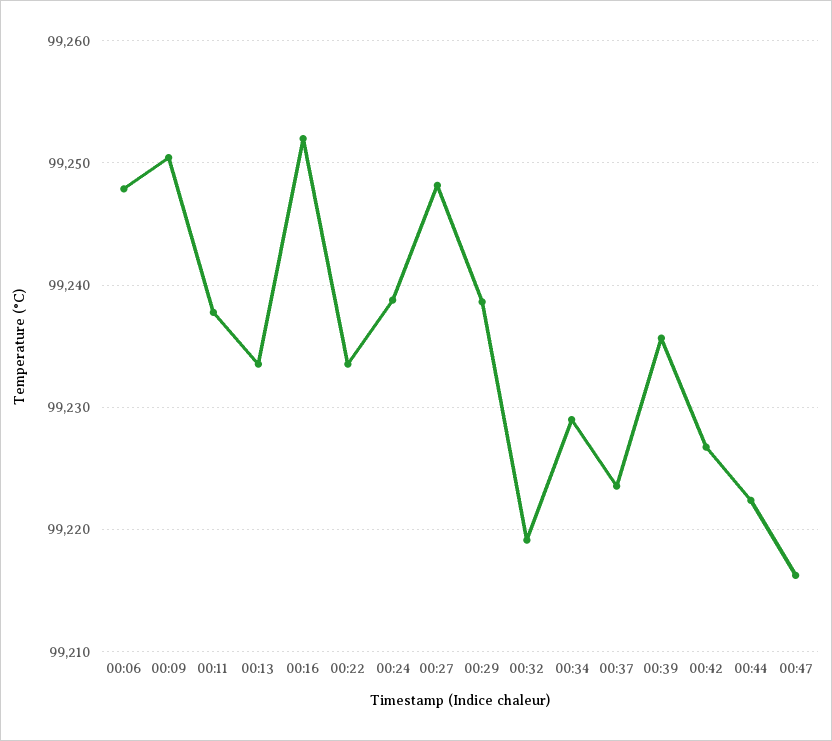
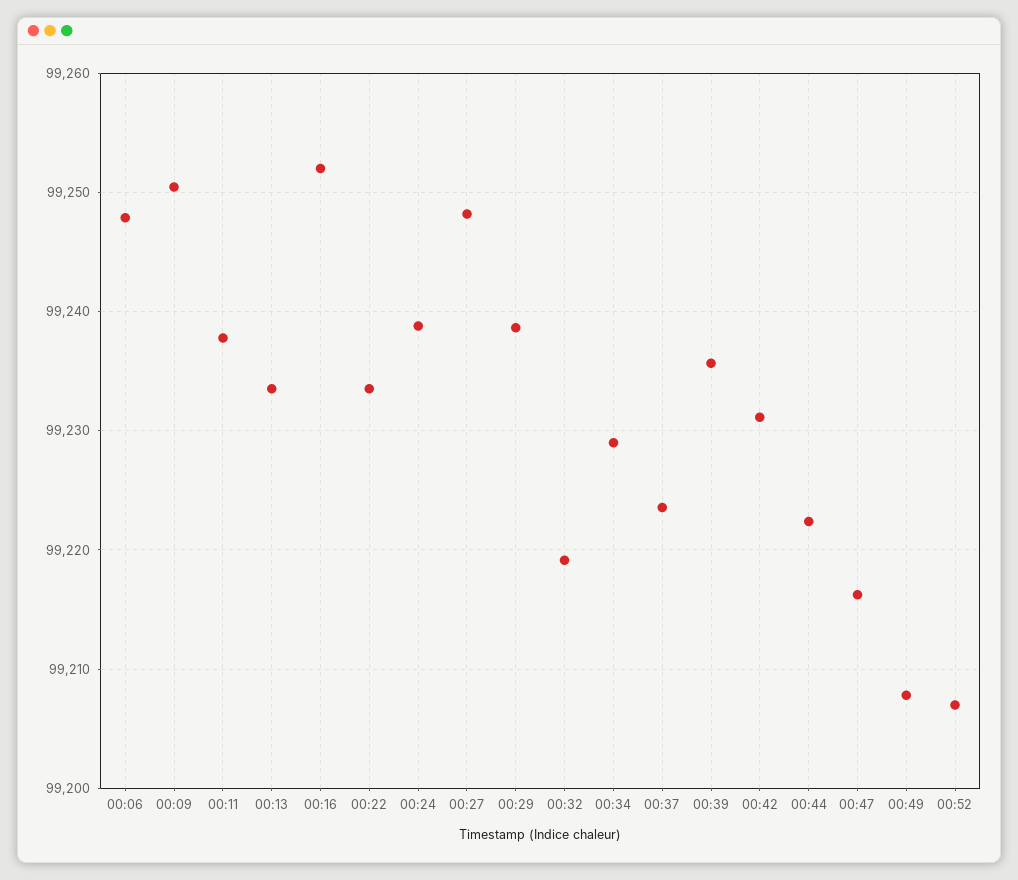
00:42: 99227 -> 99231
00:49: none -> 99208
00:52: none -> 99207

